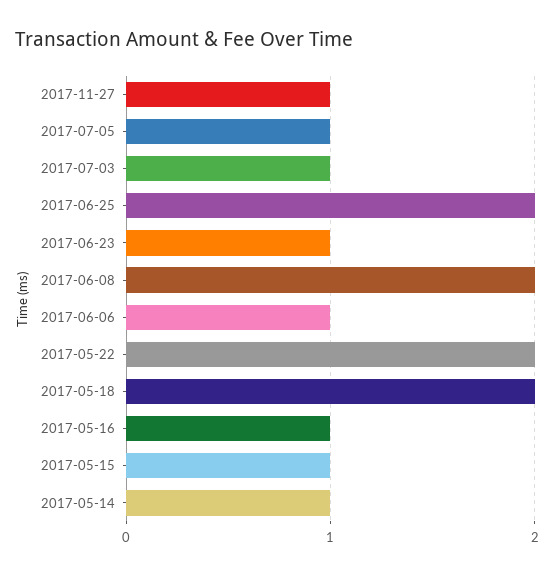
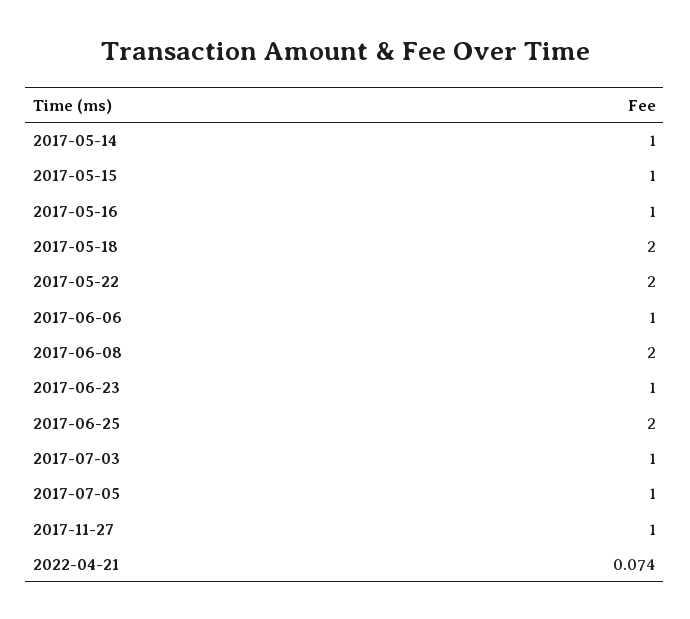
2022-04-21: none -> 0.074

